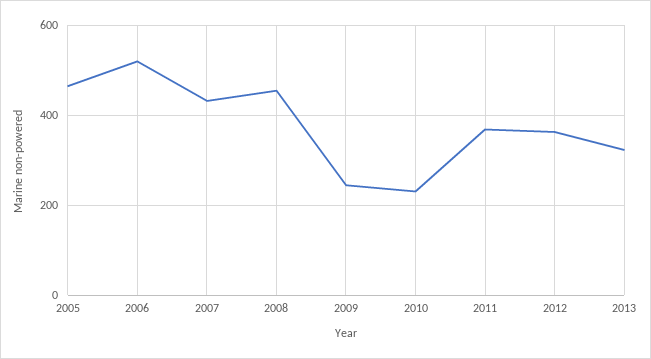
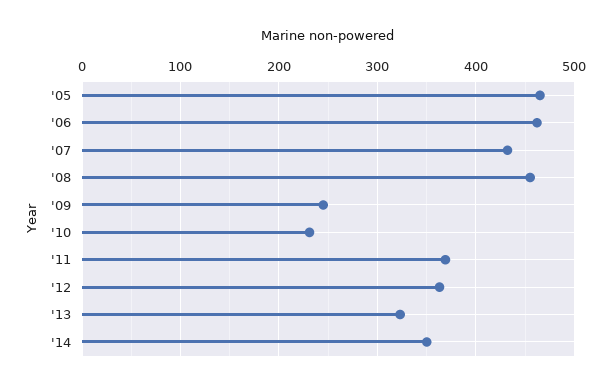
2006: 520 -> 460
'14: none -> 350

